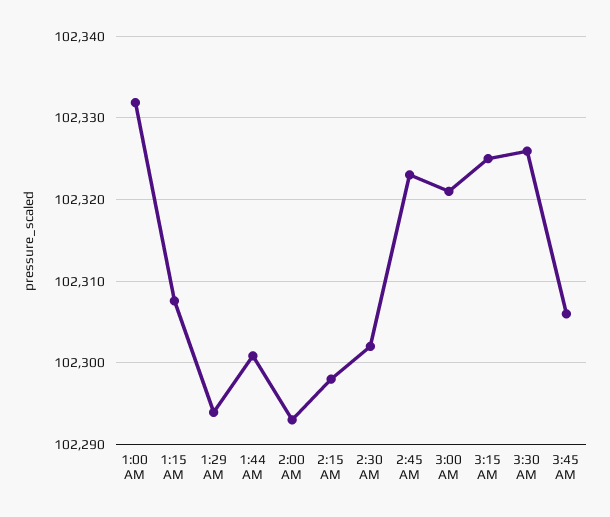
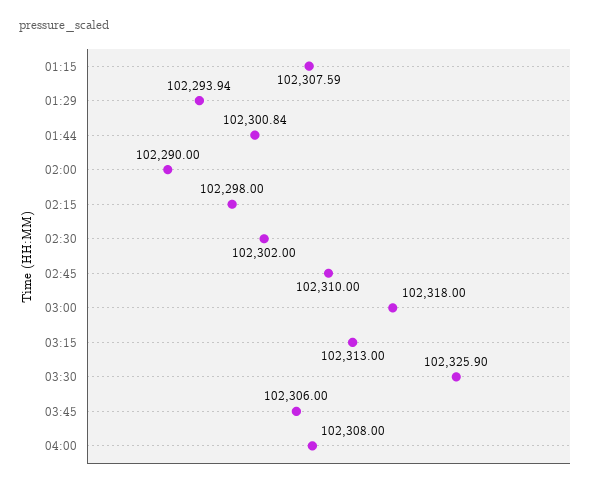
1:00 AM: 102332 -> none
2:00 AM: 102293 -> 102290
2:45 AM: 102323 -> 102310
3:00 AM: 102321 -> 102318
3:15 AM: 102325 -> 102313
04:00: none -> 102308

